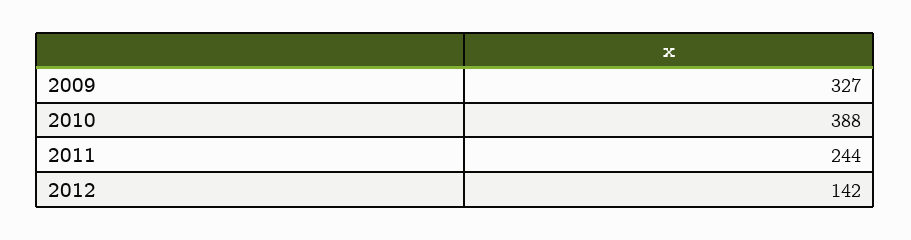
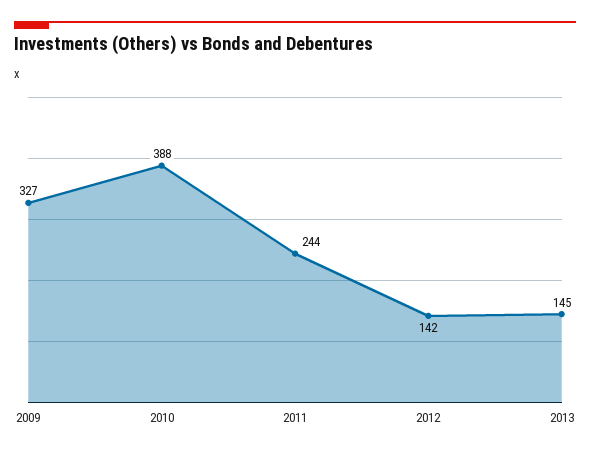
2013: none -> 145

